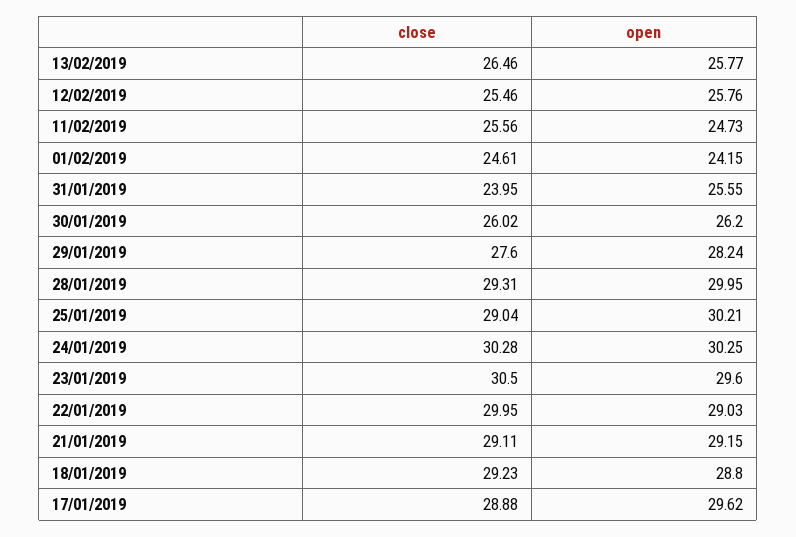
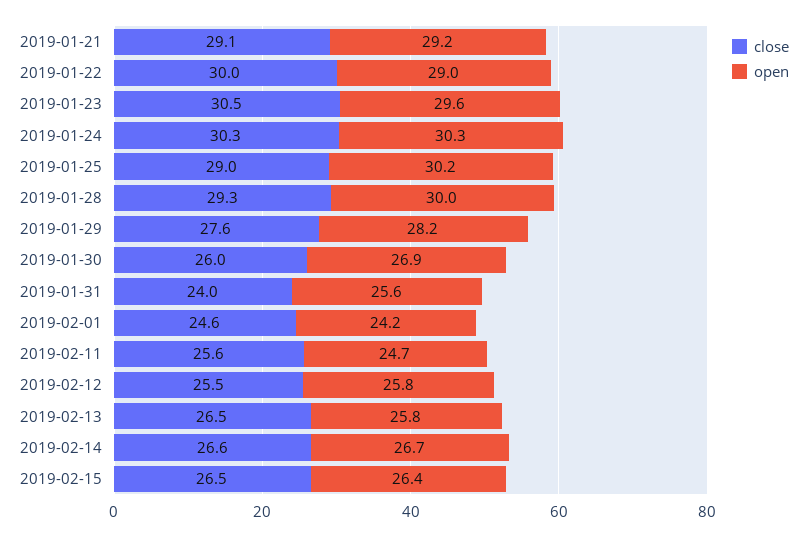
open, 30/01/2019: 26.2 -> 26.9
close, 18/01/2019: 29.23 -> none
open, 18/01/2019: 28.8 -> none
close, 17/01/2019: 28.88 -> none
open, 17/01/2019: 29.62 -> none
close, 2019-02-14: none -> 26.6
open, 2019-02-14: none -> 26.7
close, 2019-02-15: none -> 26.5
open, 2019-02-15: none -> 26.4

